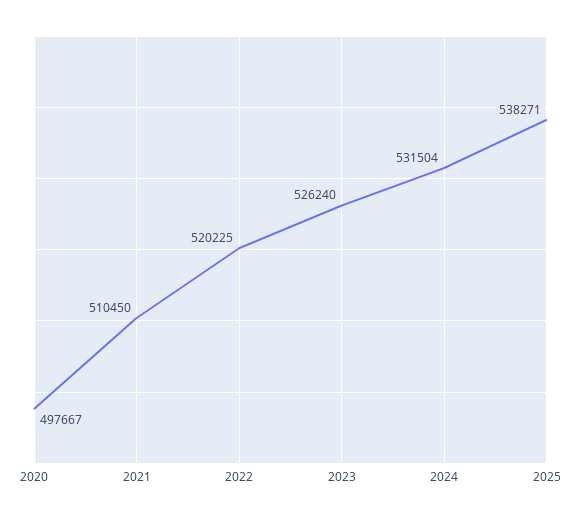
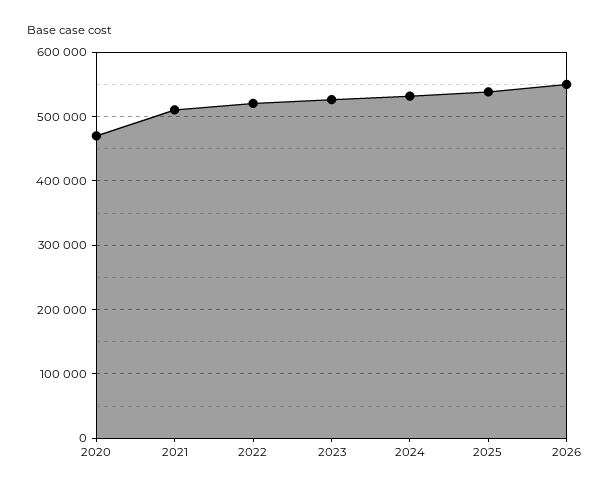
2020: 497667 -> 470000
2026: none -> 550000

